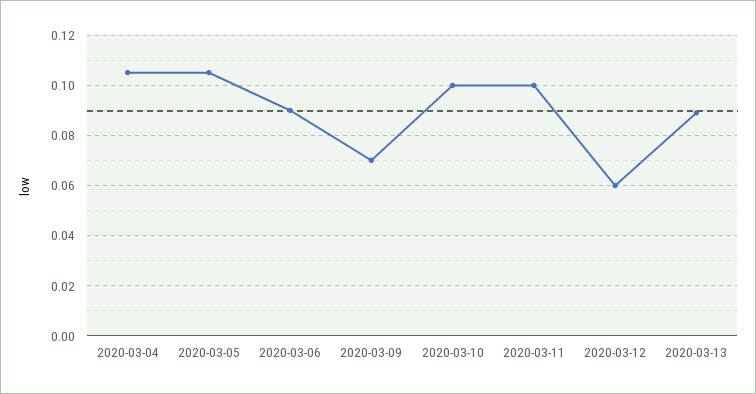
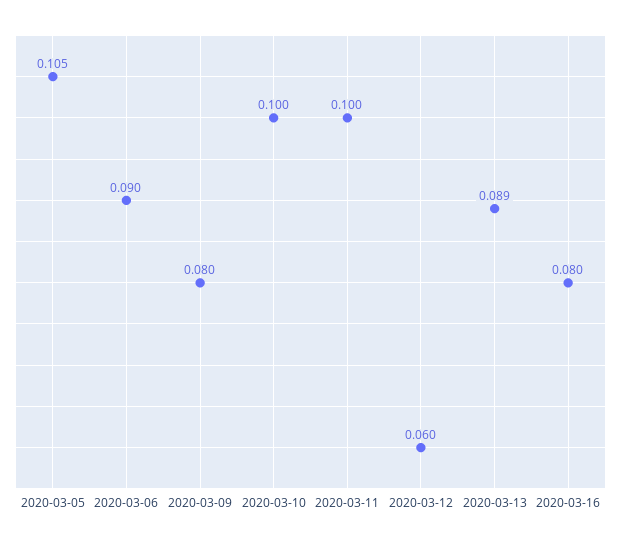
2020-03-04: 0.105 -> none
2020-03-09: 0.07 -> 0.08
2020-03-16: none -> 0.08

